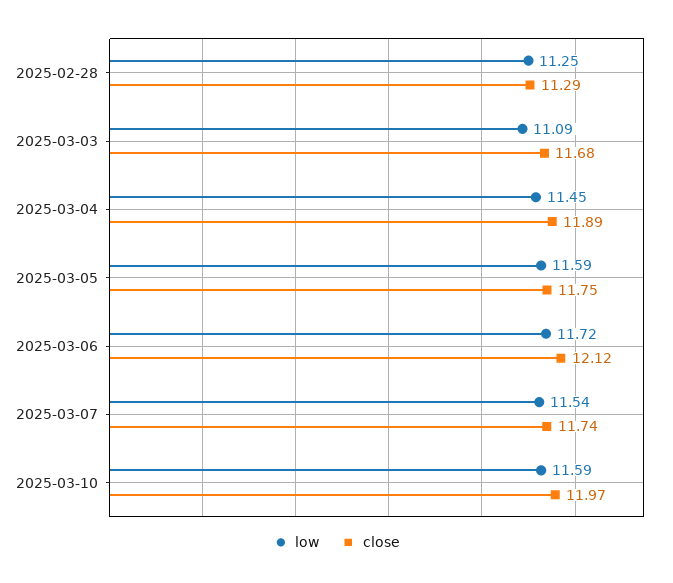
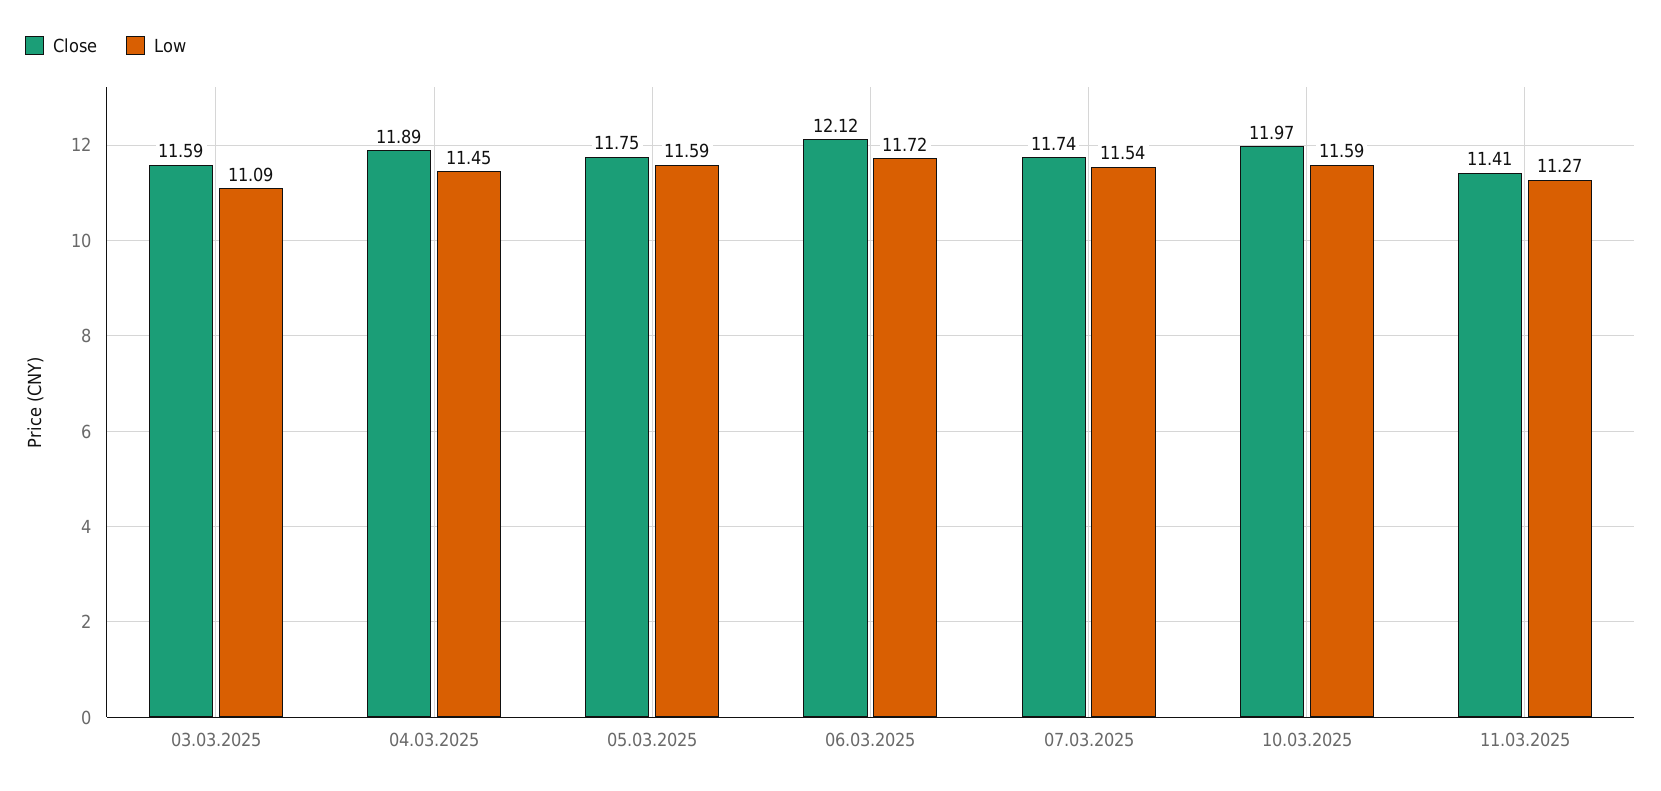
low, 2025-02-28: 11.25 -> none
close, 2025-02-28: 11.29 -> none
close, 2025-03-03: 11.68 -> 11.59
close, 11.03.2025: none -> 11.41
low, 11.03.2025: none -> 11.27

